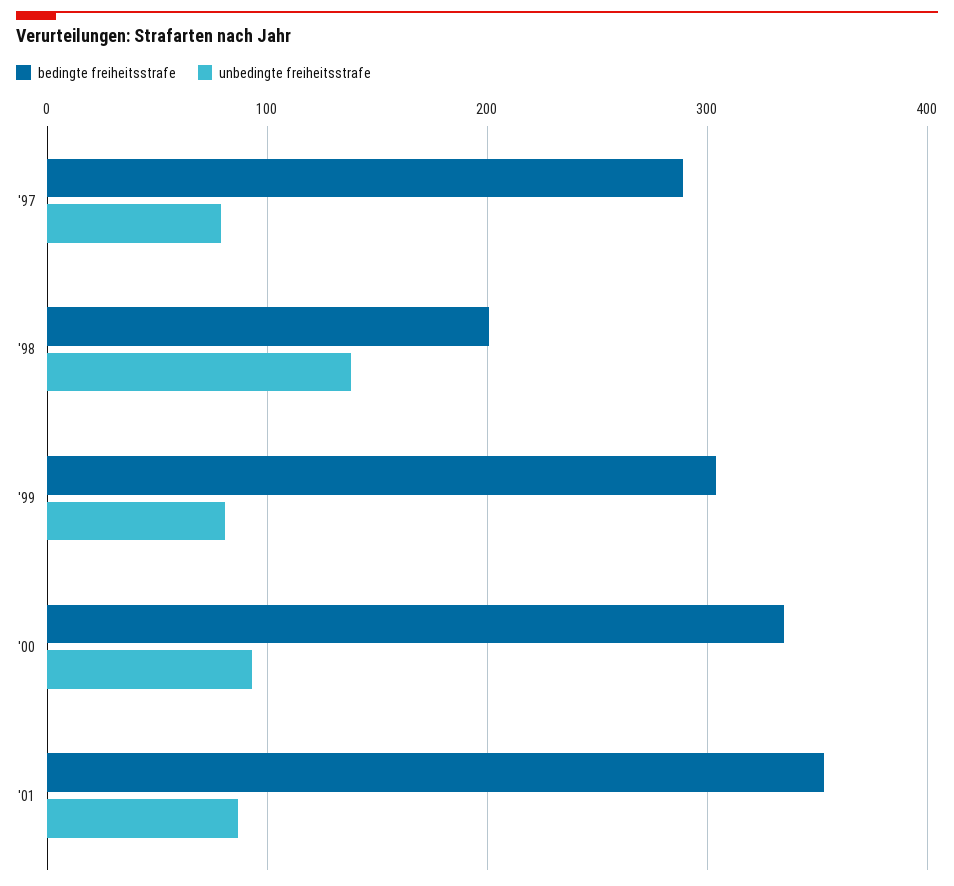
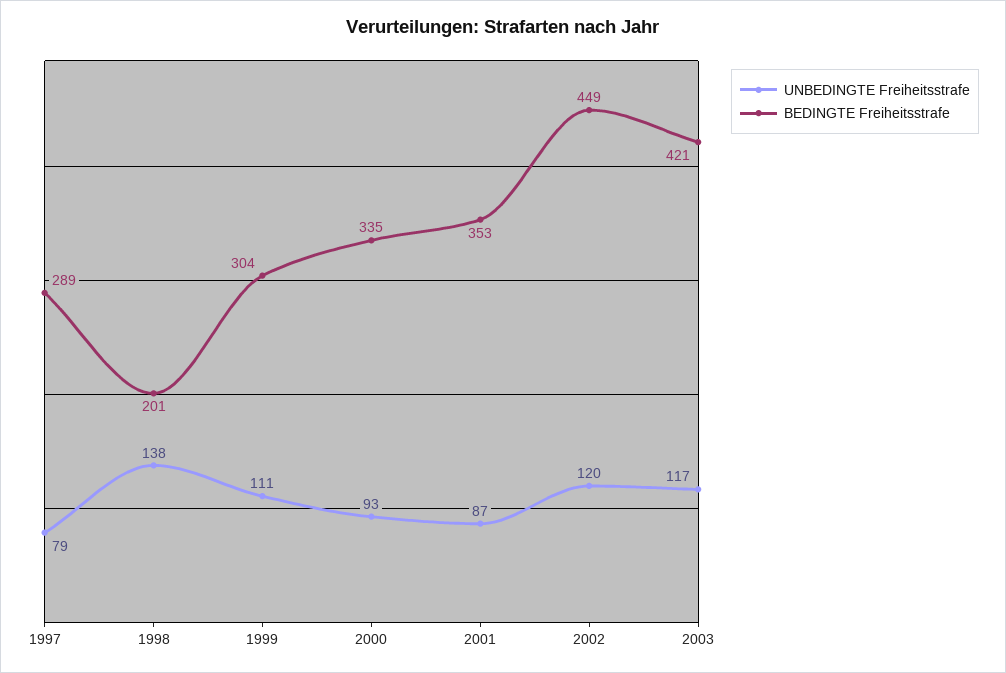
unbedingte freiheitsstrafe, '99: 80 -> 111
unbedingte freiheitsstrafe, 2002: none -> 120
bedingte freiheitsstrafe, 2002: none -> 449
unbedingte freiheitsstrafe, 2003: none -> 117
bedingte freiheitsstrafe, 2003: none -> 421

